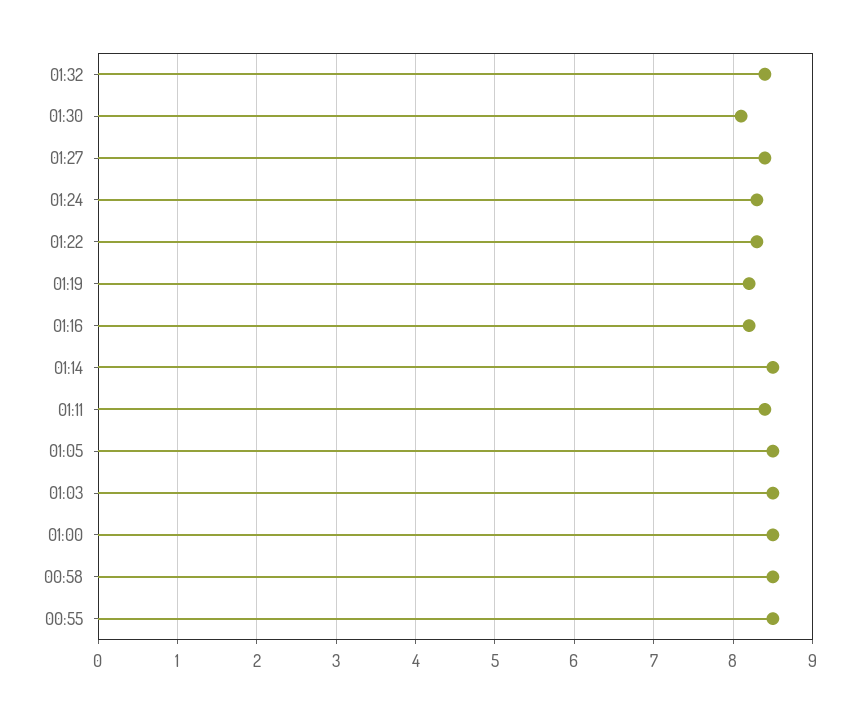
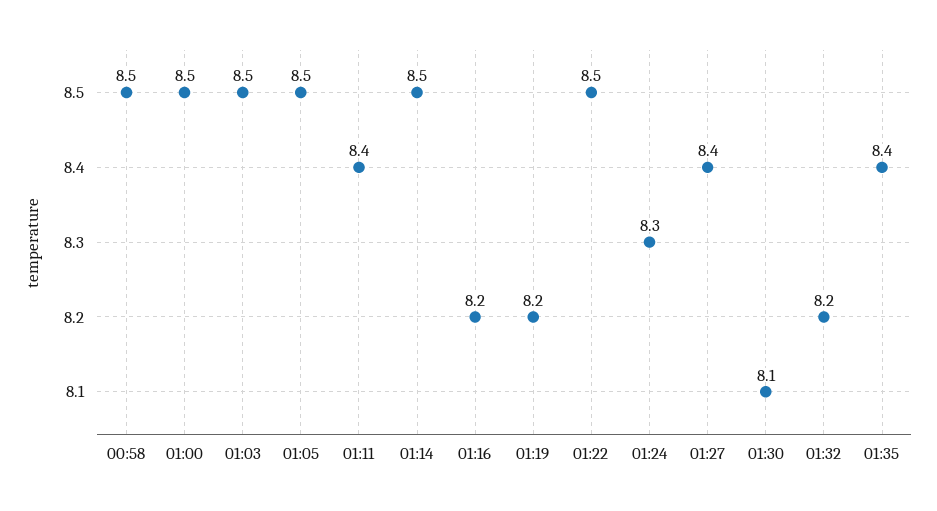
01:32: 8.4 -> 8.2
01:22: 8.3 -> 8.5
00:55: 8.5 -> none
01:35: none -> 8.4

